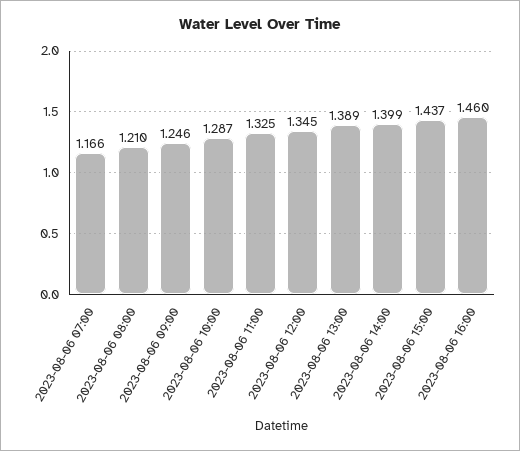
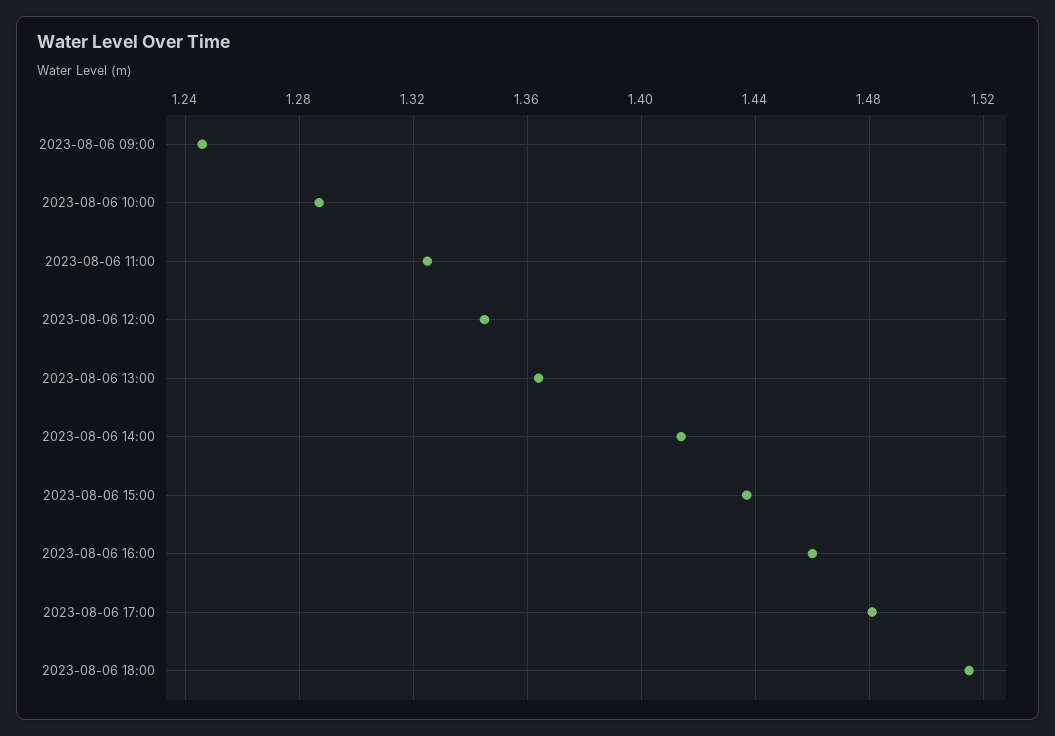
2023-08-06 07:00: 1.166 -> none
2023-08-06 08:00: 1.21 -> none
2023-08-06 13:00: 1.389 -> 1.365
2023-08-06 14:00: 1.399 -> 1.415
2023-08-06 17:00: none -> 1.48
2023-08-06 18:00: none -> 1.515

